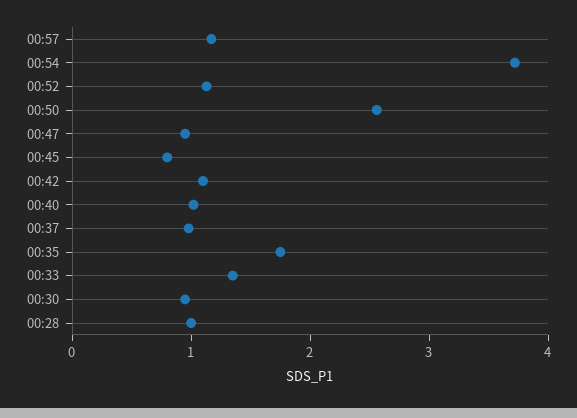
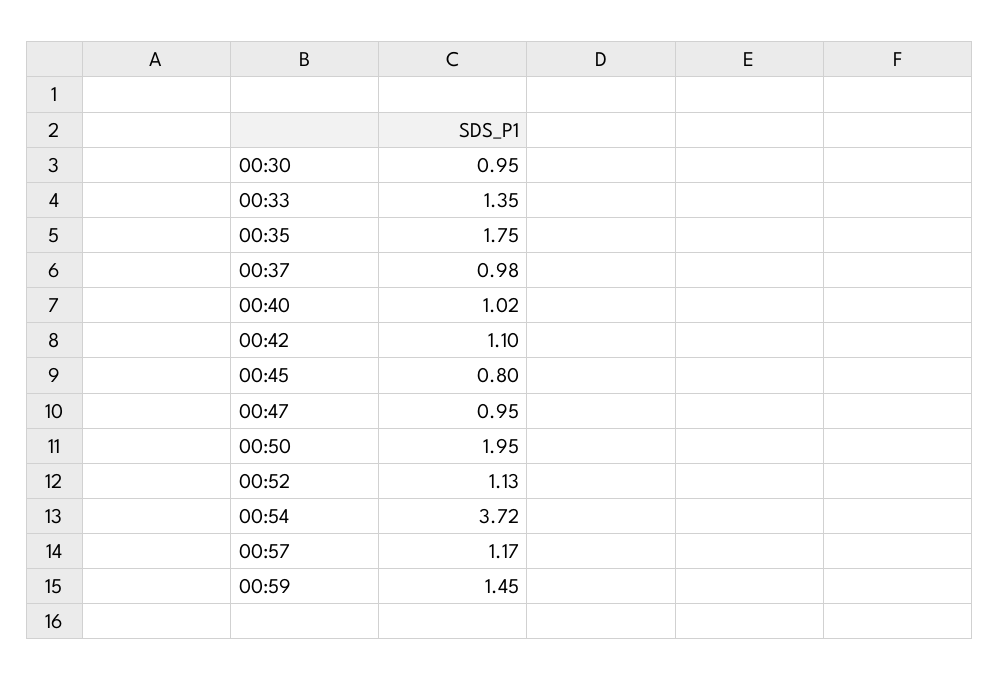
00:50: 2.6 -> 1.95
00:28: 1 -> none
00:59: none -> 1.45

